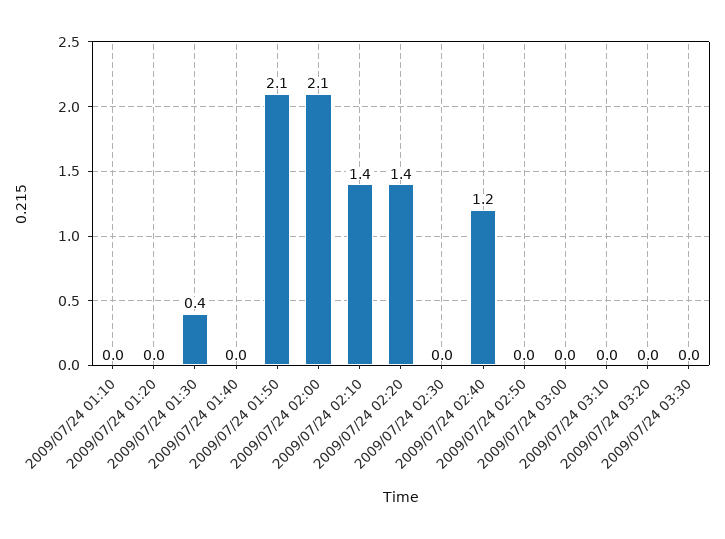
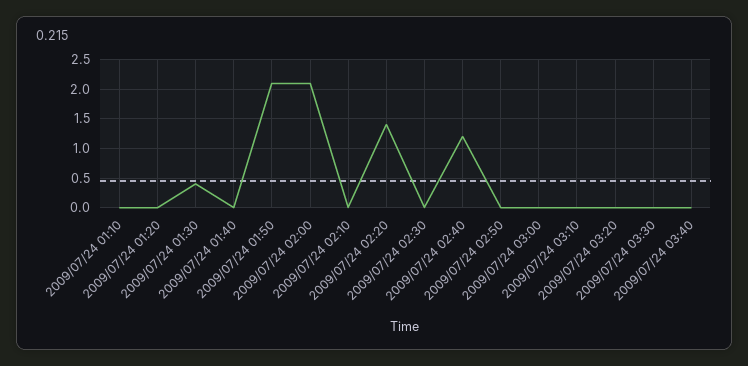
2009/07/24 02:10: 1.4 -> 0
2009/07/24 03:40: none -> 0

